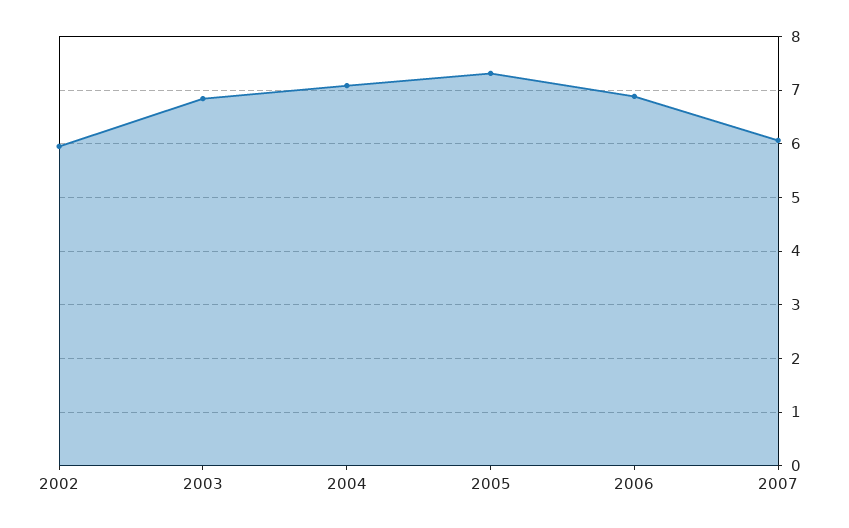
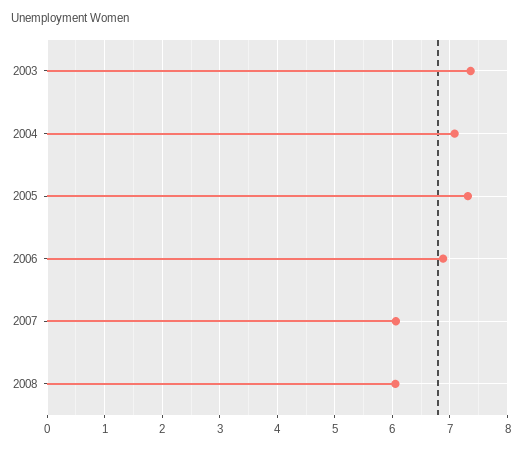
2002: 6 -> none
2003: 6.8 -> 7.4
2008: none -> 6

